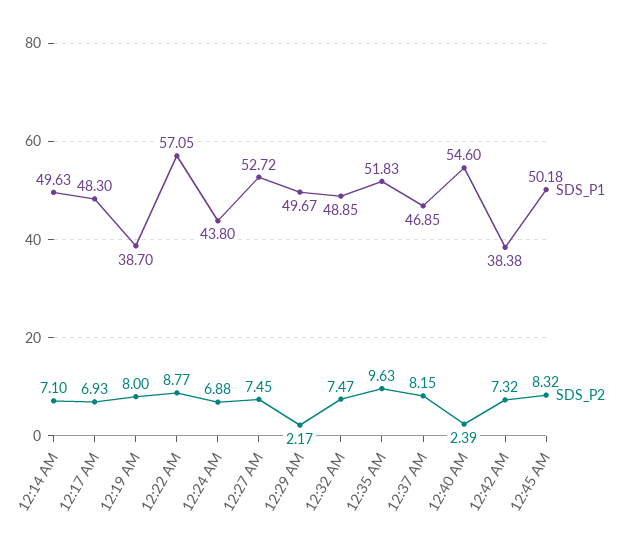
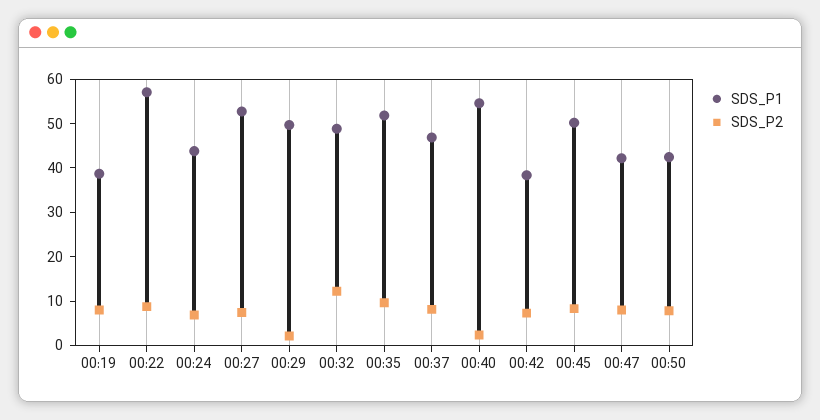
SDS_P1, 12:14 AM: 49.63 -> none
SDS_P2, 12:14 AM: 7.1 -> none
SDS_P1, 12:17 AM: 48.3 -> none
SDS_P2, 12:17 AM: 6.93 -> none
SDS_P2, 12:32 AM: 7.47 -> 12
SDS_P1, 00:47: none -> 42
SDS_P2, 00:47: none -> 8
SDS_P1, 00:50: none -> 42
SDS_P2, 00:50: none -> 8

